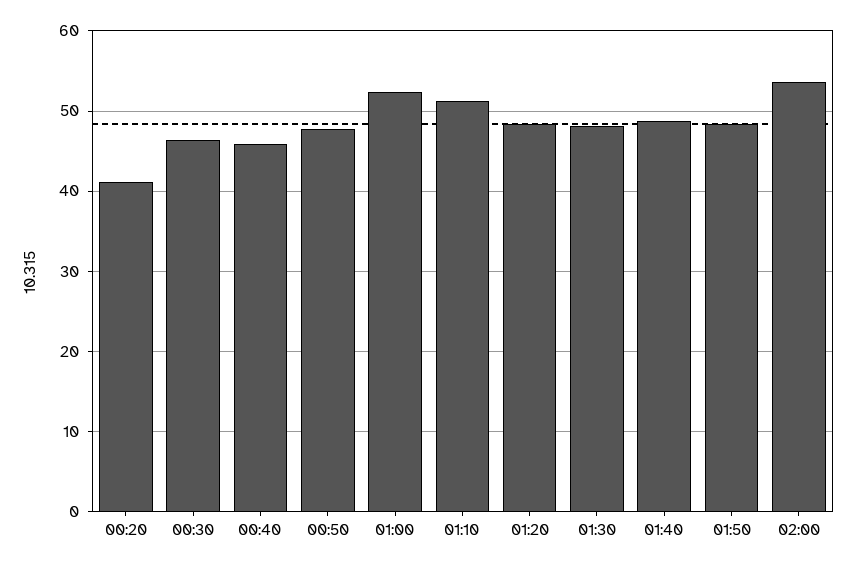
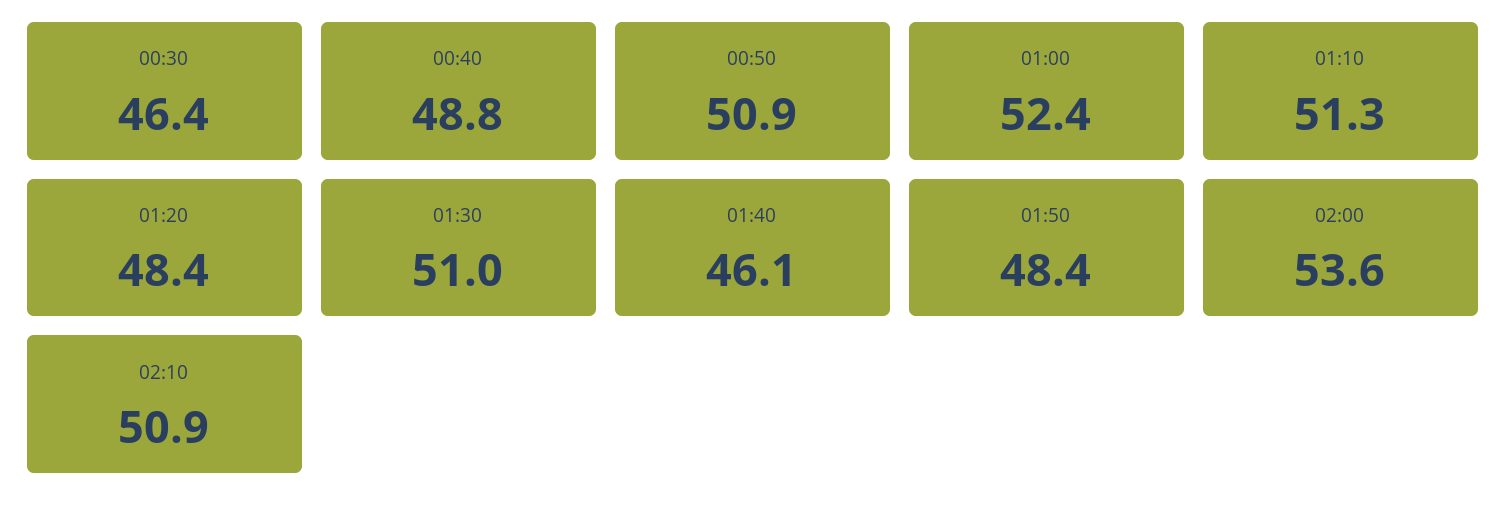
00:20: 41 -> none
00:40: 46 -> 48.8
00:50: 48 -> 50.9
01:30: 48 -> 51
01:40: 49 -> 46.1
02:10: none -> 50.9

